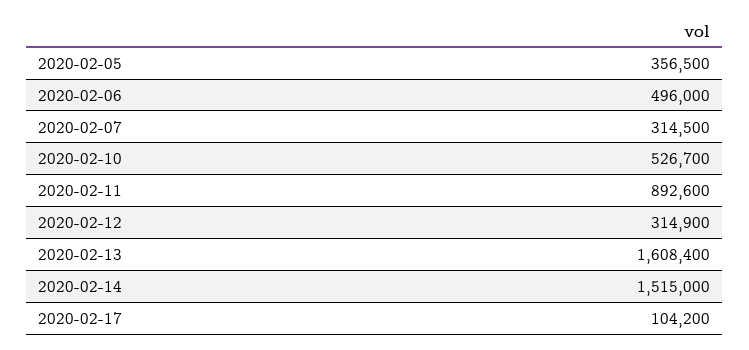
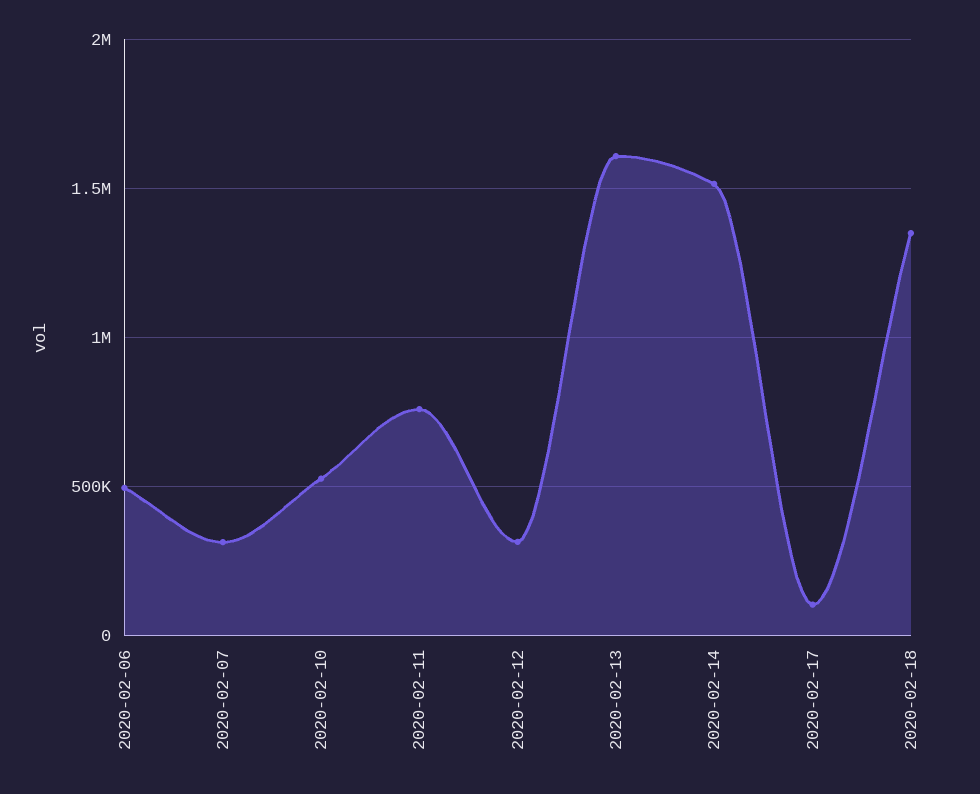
2020-02-05: 356500 -> none
2020-02-11: 892600 -> 750000
2020-02-18: none -> 1350000

